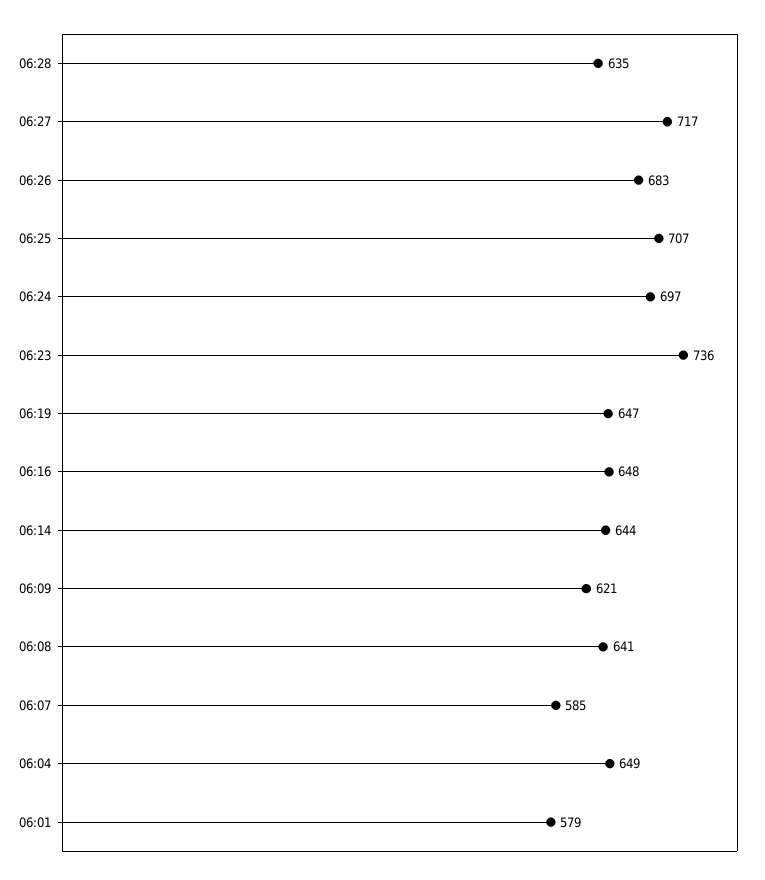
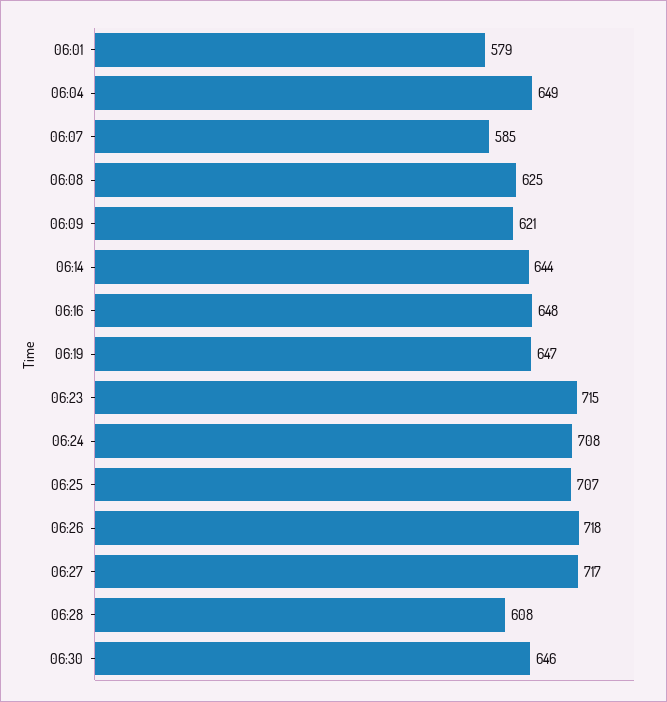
06:28: 635 -> 608
06:26: 683 -> 718
06:24: 697 -> 708
06:23: 736 -> 715
06:08: 641 -> 625
06:30: none -> 646

